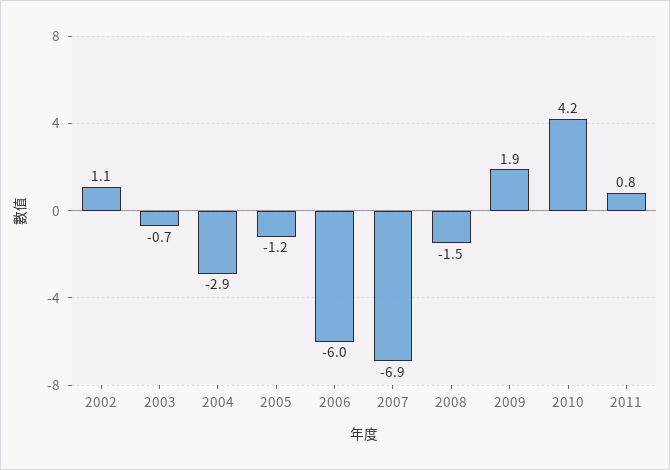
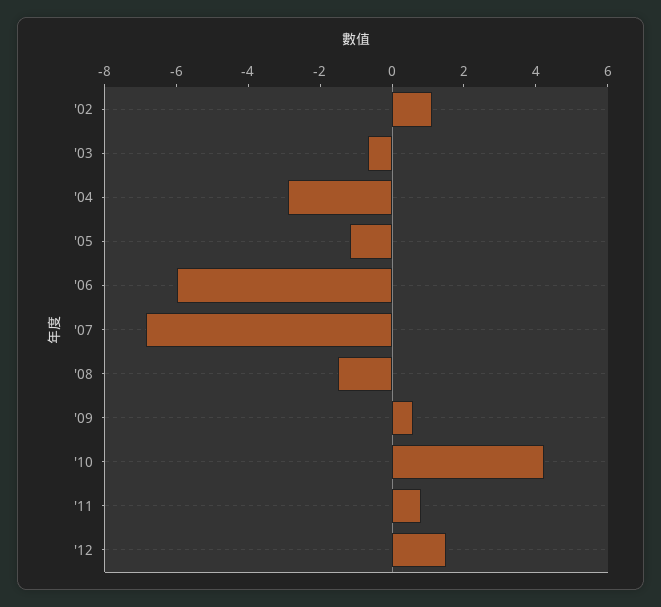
2009: 1.9 -> 0.5
'12: none -> 1.5

